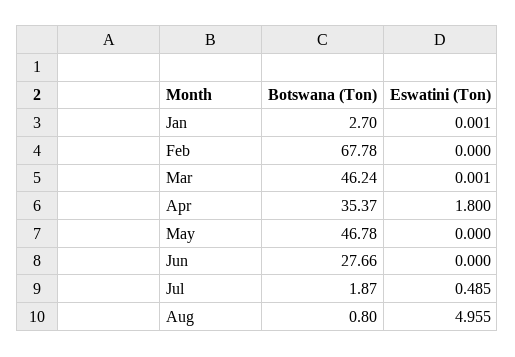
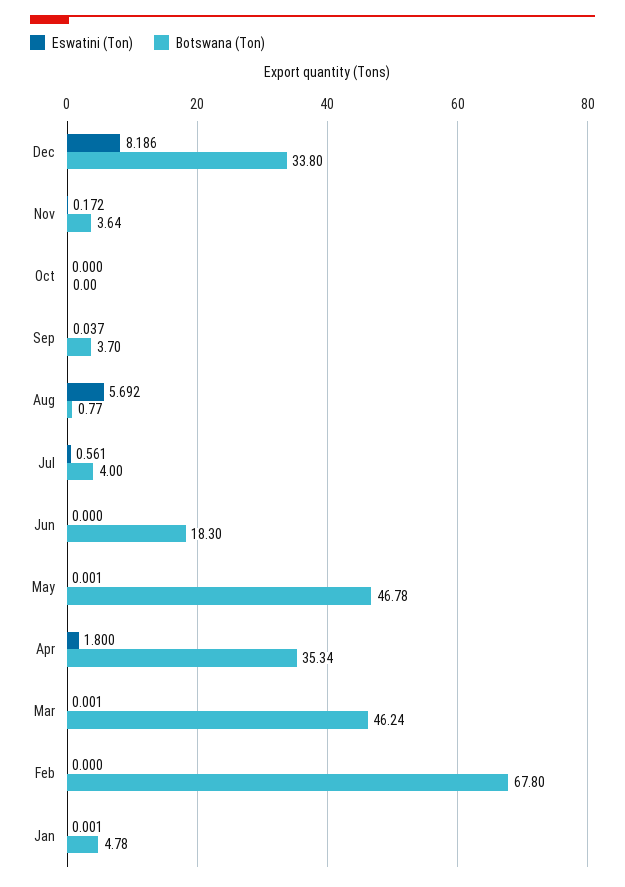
Botswana (Ton), Jan: 2.7 -> 4.78
Botswana (Ton), Feb: 67.78 -> 67.8
Botswana (Ton), Apr: 35.37 -> 35.34
Eswatini (Ton), May: 0 -> 0.001
Botswana (Ton), Jun: 27.66 -> 18.3
Botswana (Ton), Jul: 1.87 -> 4
Eswatini (Ton), Jul: 0.485 -> 0.561
Botswana (Ton), Aug: 0.8 -> 0.77
Eswatini (Ton), Aug: 4.955 -> 5.692
Eswatini (Ton), Dec: none -> 8.186
Botswana (Ton), Dec: none -> 33.8
Eswatini (Ton), Nov: none -> 0.172
Botswana (Ton), Nov: none -> 3.64
Eswatini (Ton), Oct: none -> 0
Botswana (Ton), Oct: none -> 0
Eswatini (Ton), Sep: none -> 0.037
Botswana (Ton), Sep: none -> 3.7

